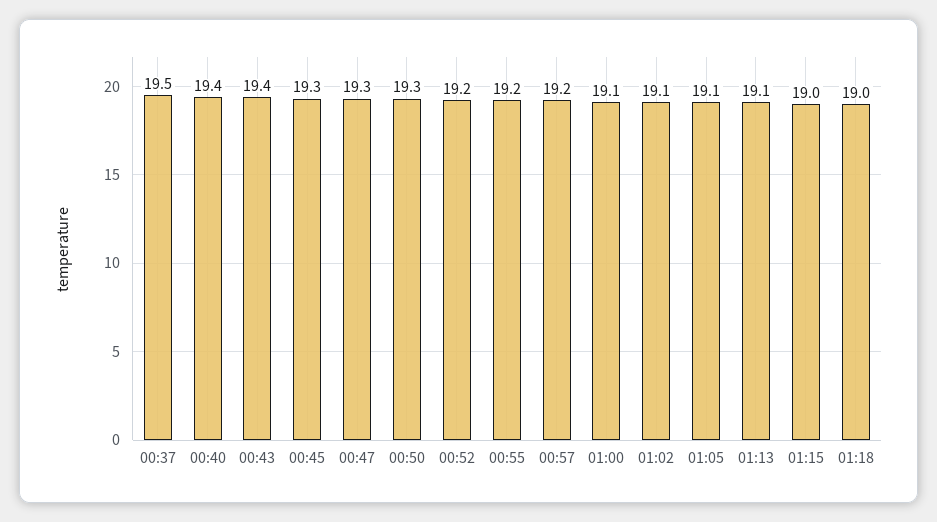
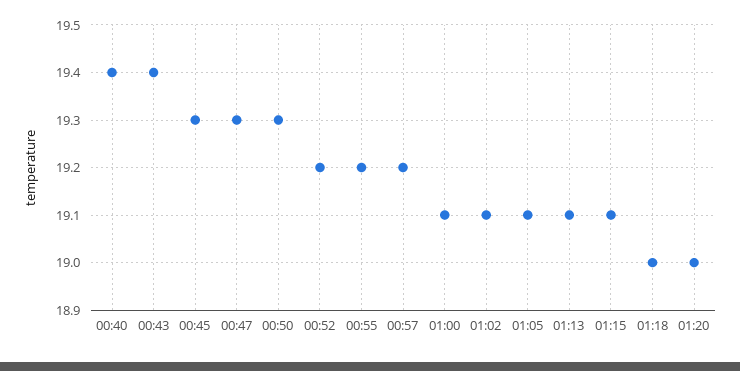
00:37: 19.5 -> none
01:15: 19 -> 19.1
01:20: none -> 19

